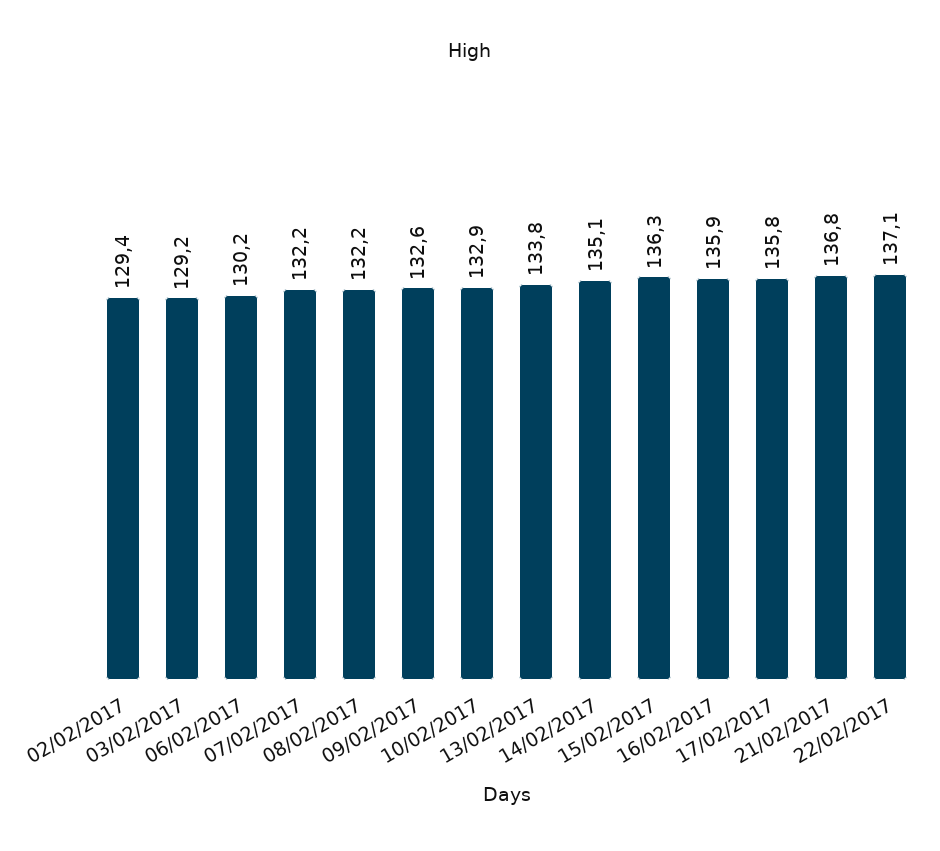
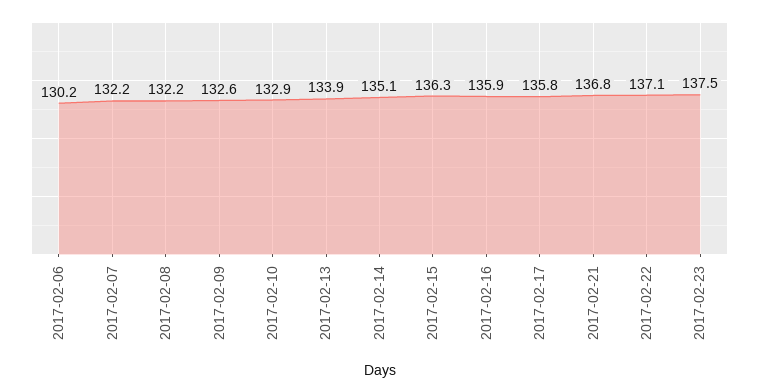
02/02/2017: 129.4 -> none
03/02/2017: 129.2 -> none
13/02/2017: 133.8 -> 133.9
2017-02-23: none -> 137.5

